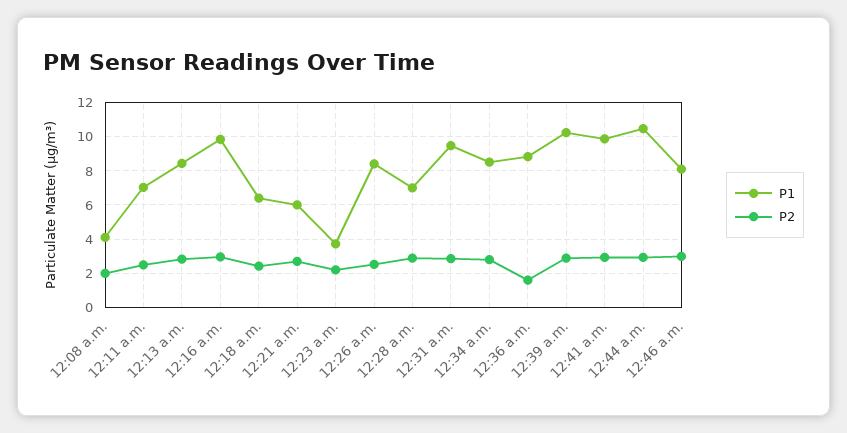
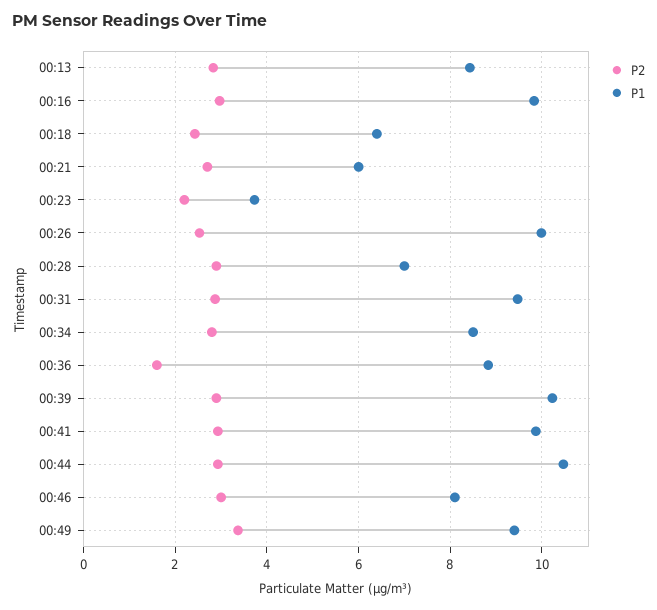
P1, 12:08 a.m.: 4 -> none
P2, 12:08 a.m.: 2 -> none
P1, 12:11 a.m.: 7 -> none
P2, 12:11 a.m.: 2.5 -> none
P1, 12:26 a.m.: 8.5 -> 10
P2, 00:49: none -> 3.4
P1, 00:49: none -> 9.4

